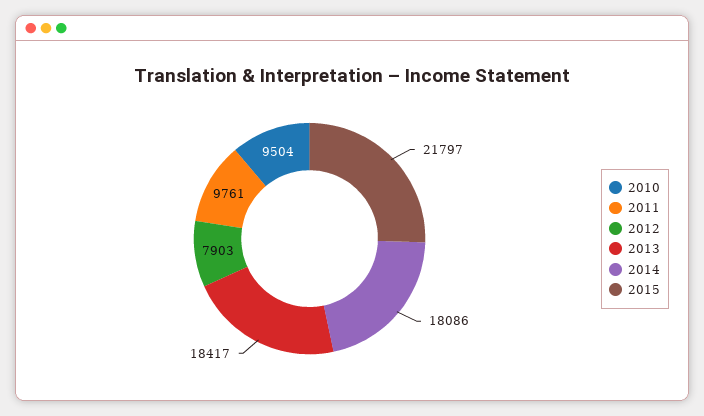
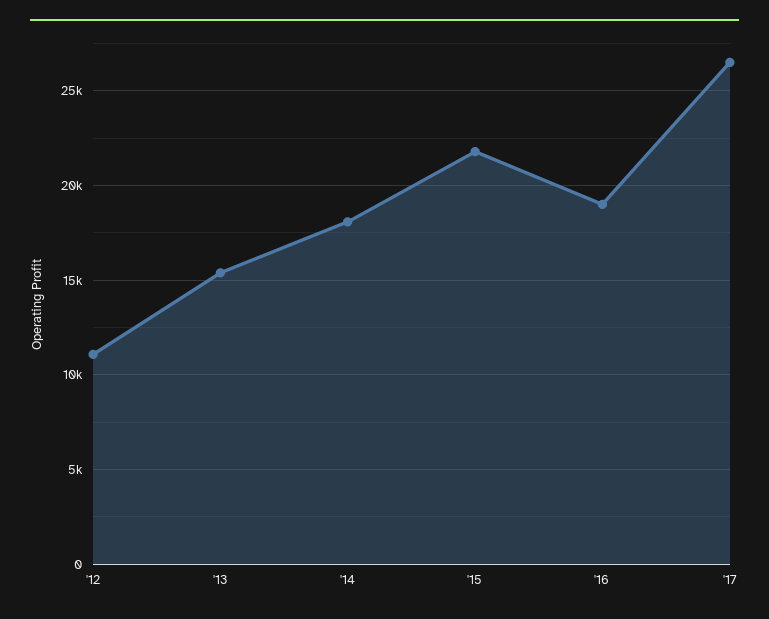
2010: 9504 -> none
2011: 9761 -> none
2012: 7903 -> 11000
2013: 18417 -> 15500
'16: none -> 19000
'17: none -> 26500

